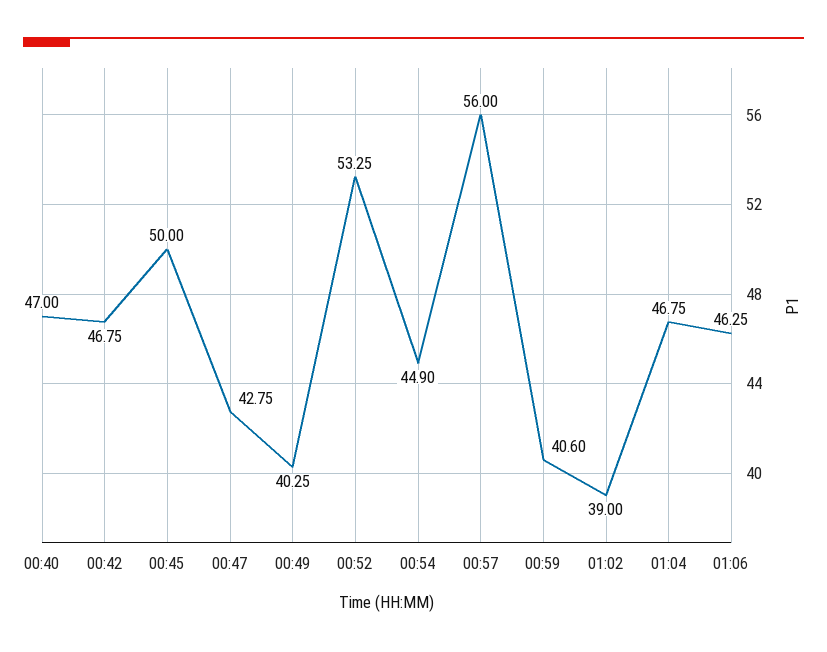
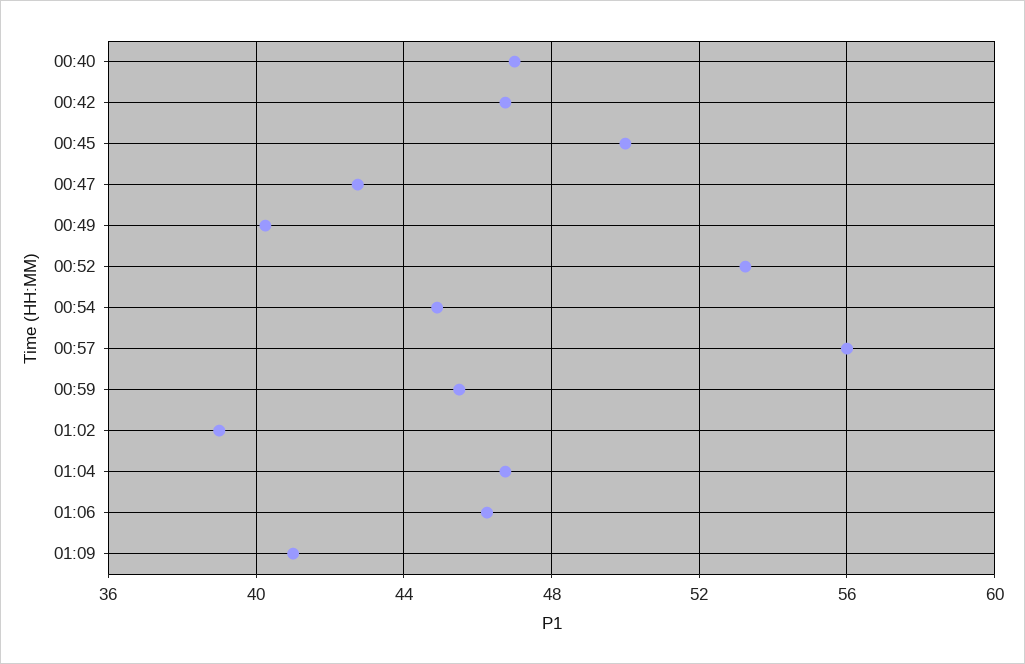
00:59: 40.6 -> 45.5
01:09: none -> 41

